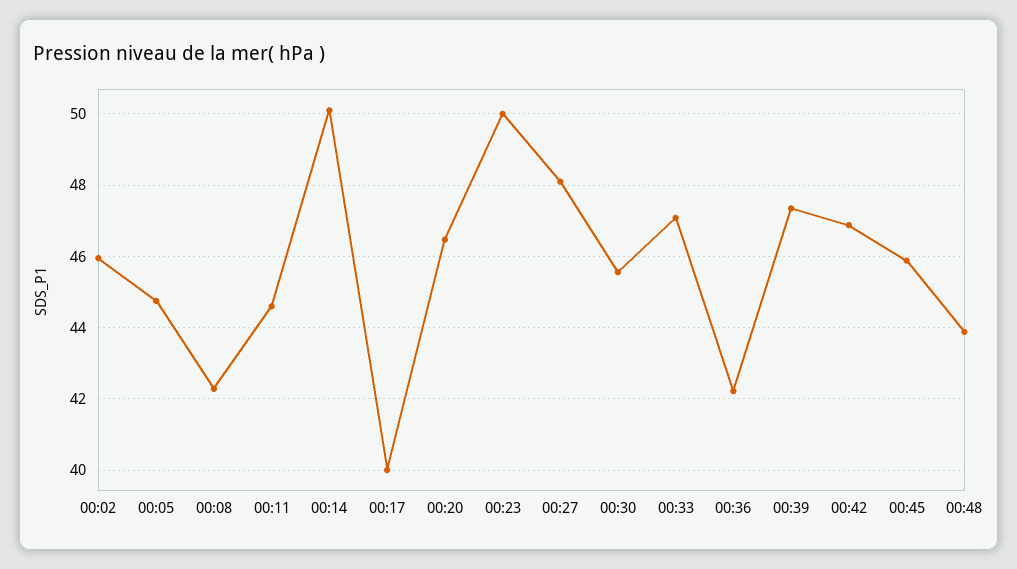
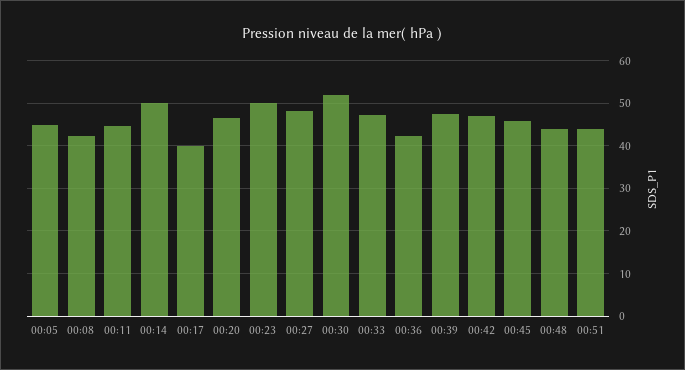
00:02: 46 -> none
00:30: 45.6 -> 52
00:51: none -> 44

